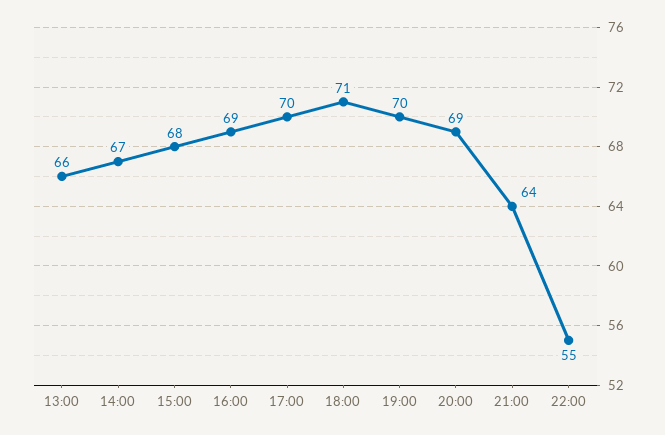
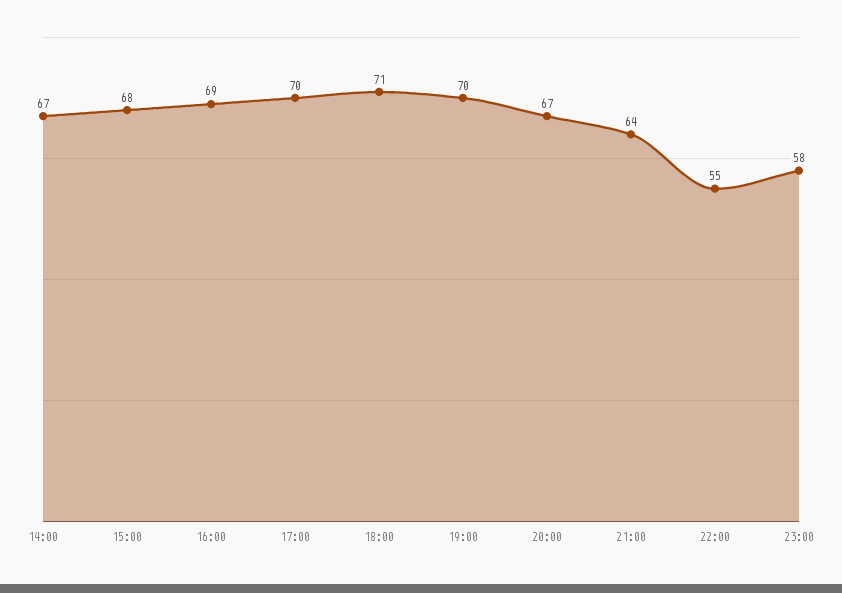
13:00: 66 -> none
20:00: 69 -> 67
23:00: none -> 58

